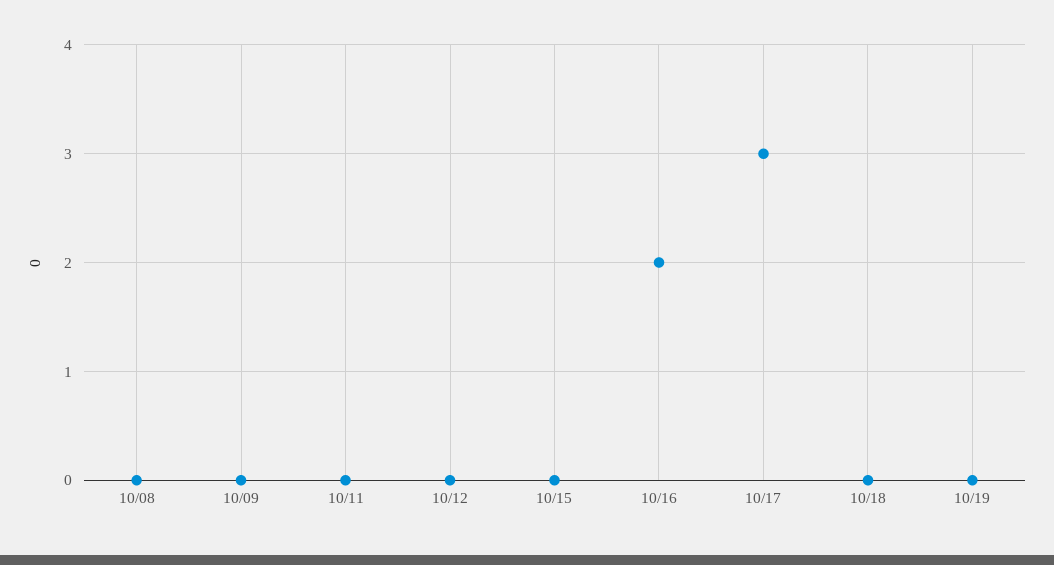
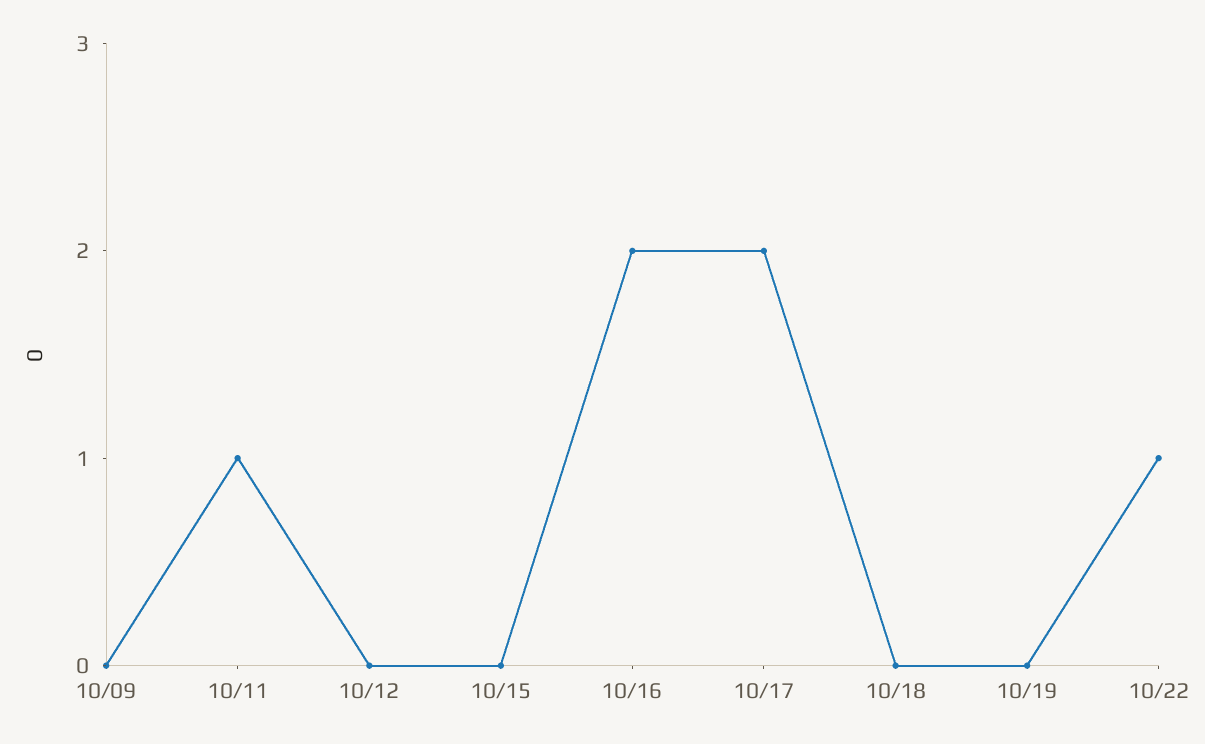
10/08: 0 -> none
10/11: 0 -> 1
10/17: 3 -> 2
10/22: none -> 1

